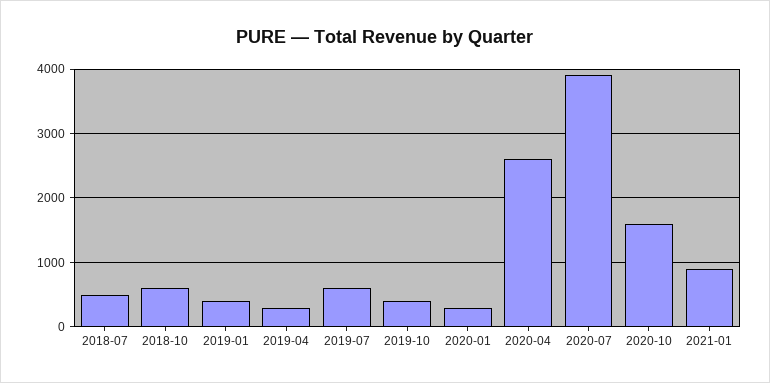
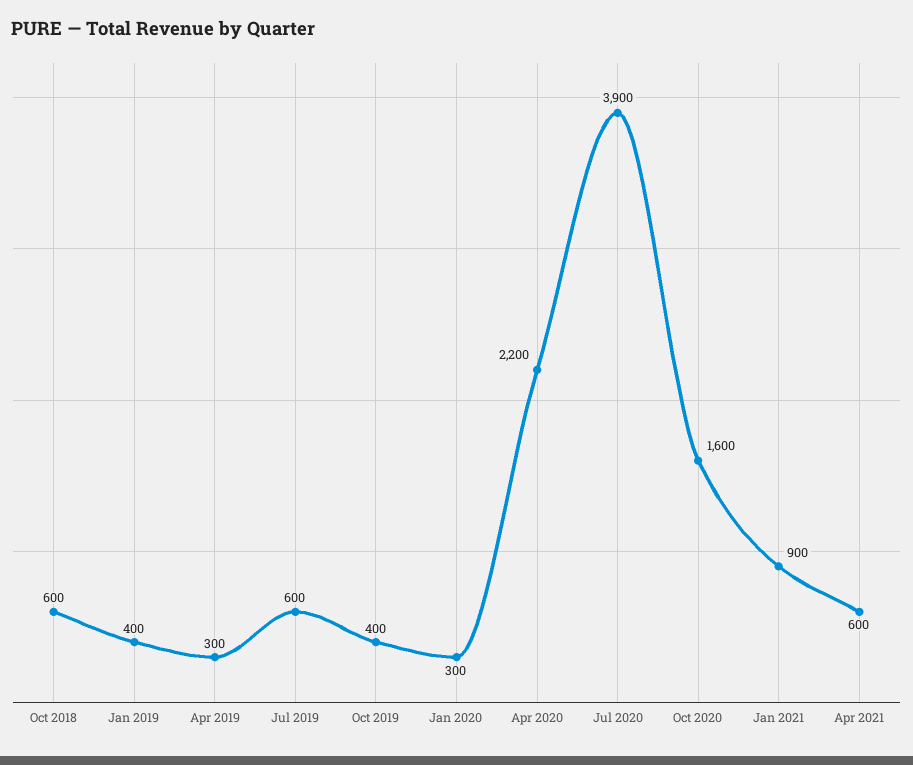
2018-07: 500 -> none
2020-04: 2600 -> 2200
Apr 2021: none -> 600

